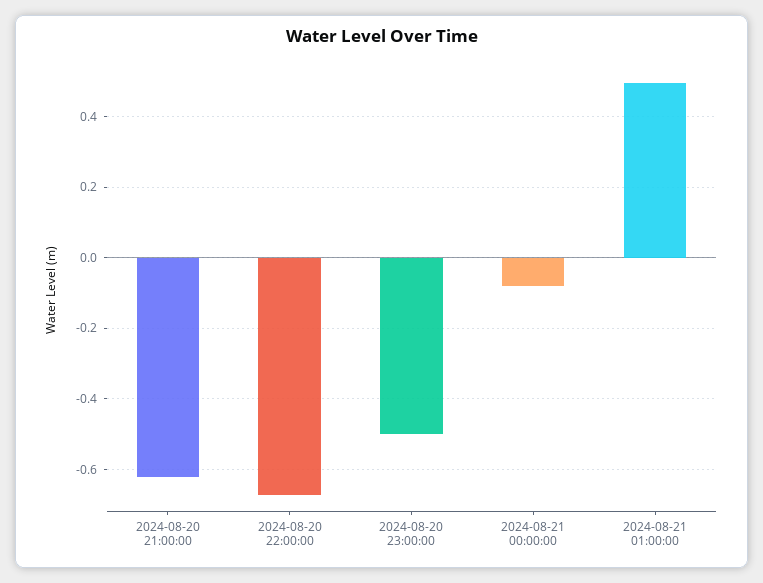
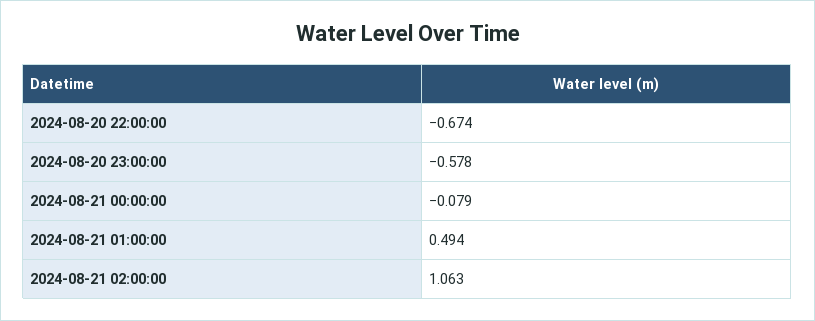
2024-08-20 21:00:00: -0.62 -> none
2024-08-20 23:00:00: -0.5 -> -0.578
2024-08-21 02:00:00: none -> 1.063

